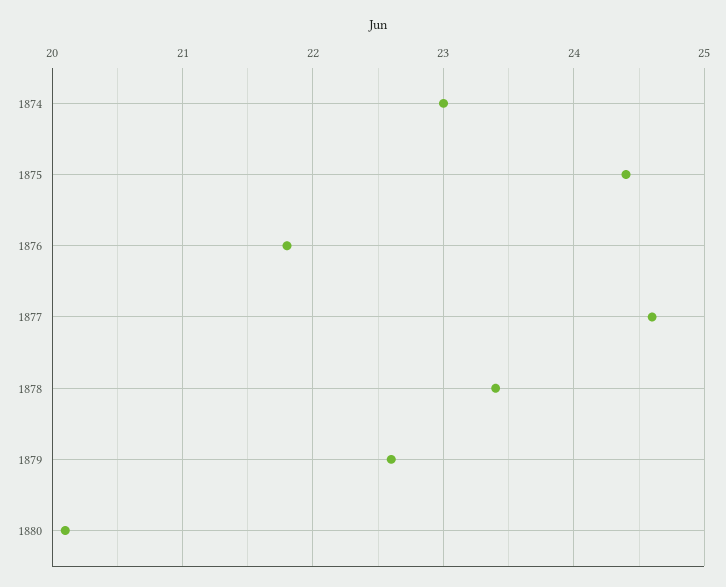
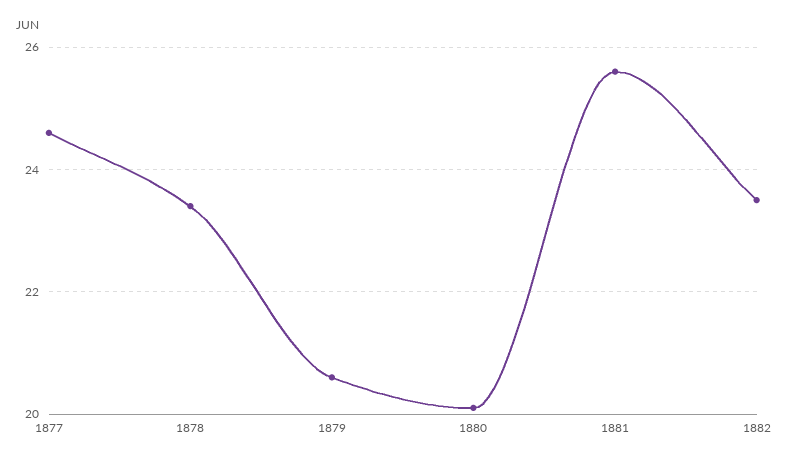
1874: 23 -> none
1875: 24.4 -> none
1876: 21.8 -> none
1879: 22.6 -> 20.5
1881: none -> 25.5
1882: none -> 23.5

